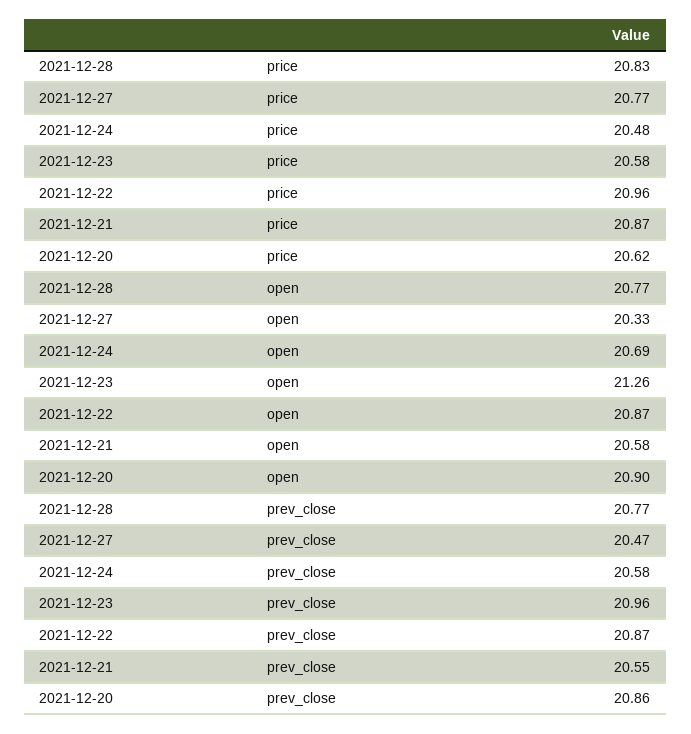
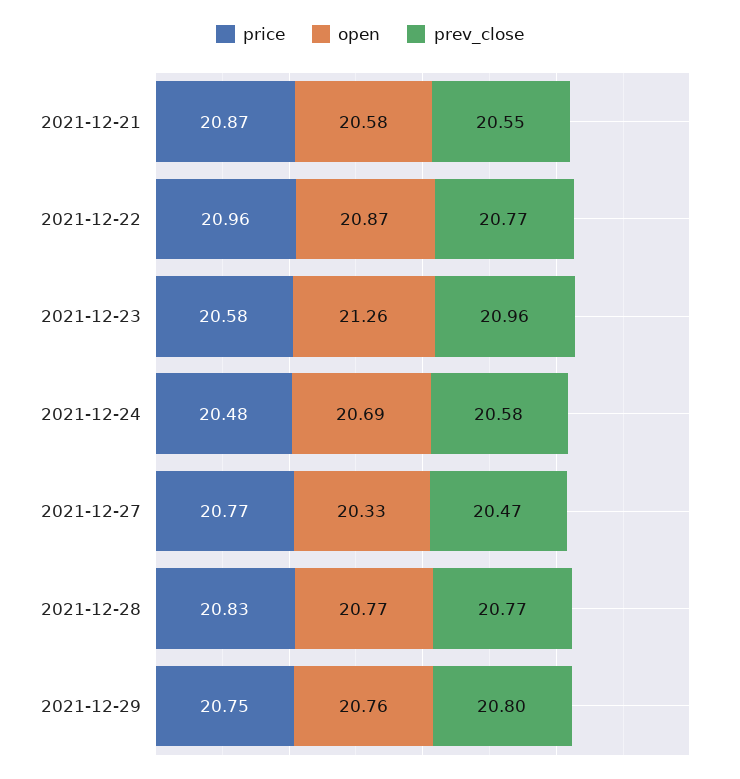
price, 2021-12-20: 20.62 -> none
open, 2021-12-20: 20.9 -> none
prev_close, 2021-12-22: 20.87 -> 20.77
prev_close, 2021-12-20: 20.86 -> none
price, 2021-12-29: none -> 20.75
open, 2021-12-29: none -> 20.76
prev_close, 2021-12-29: none -> 20.8

